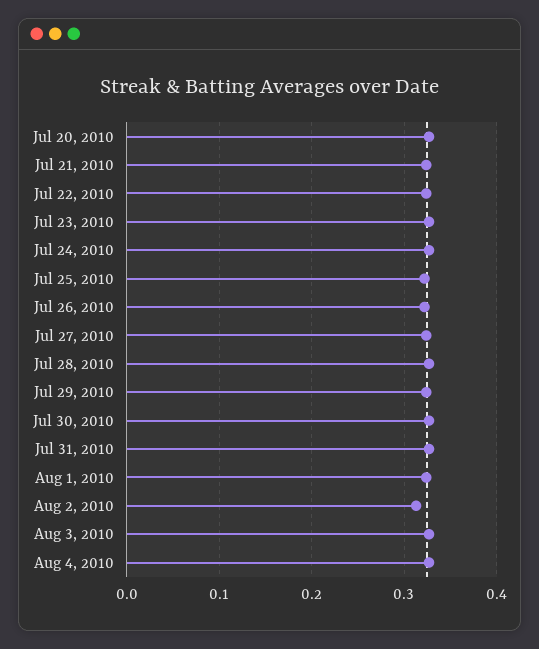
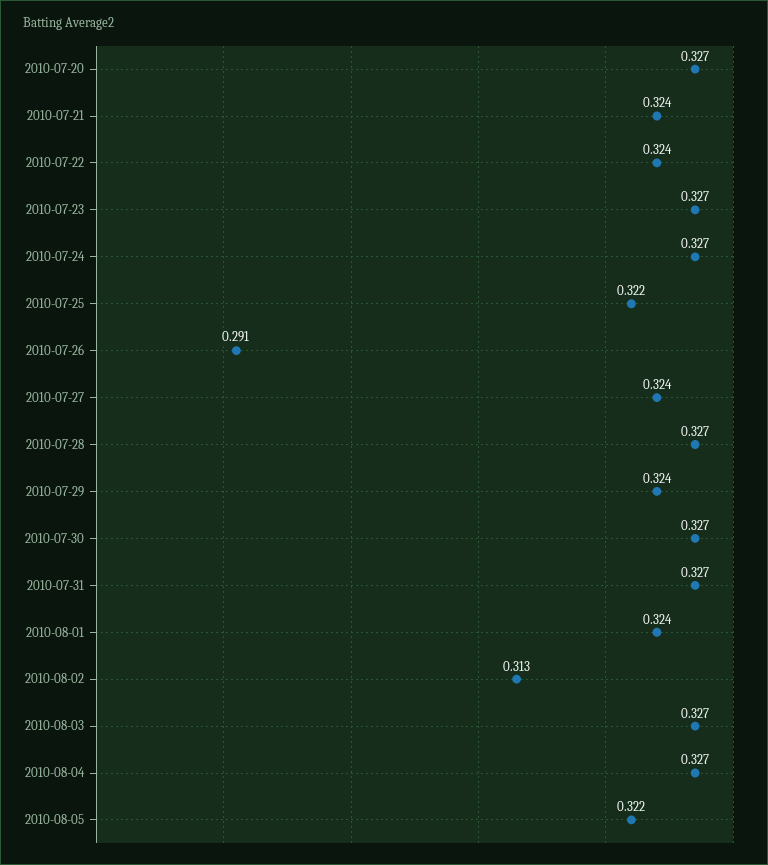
Jul 26, 2010: 0.32 -> 0.291
2010-08-05: none -> 0.322

